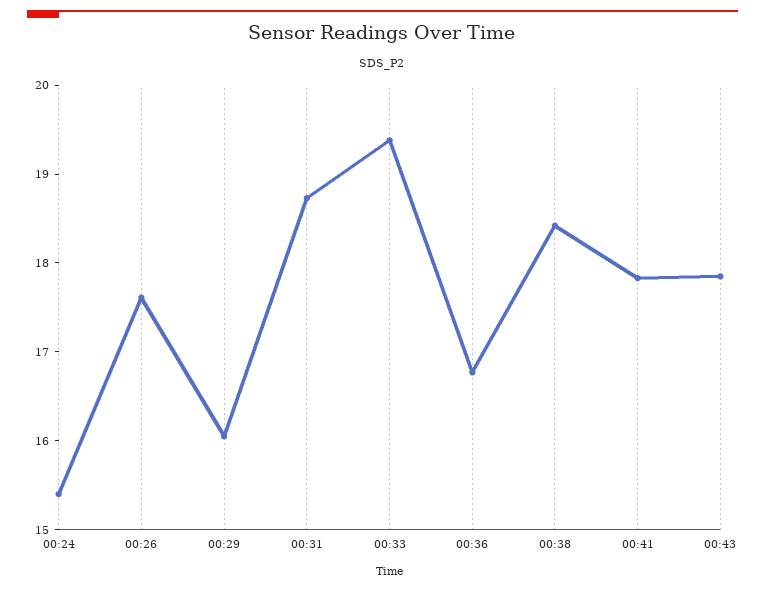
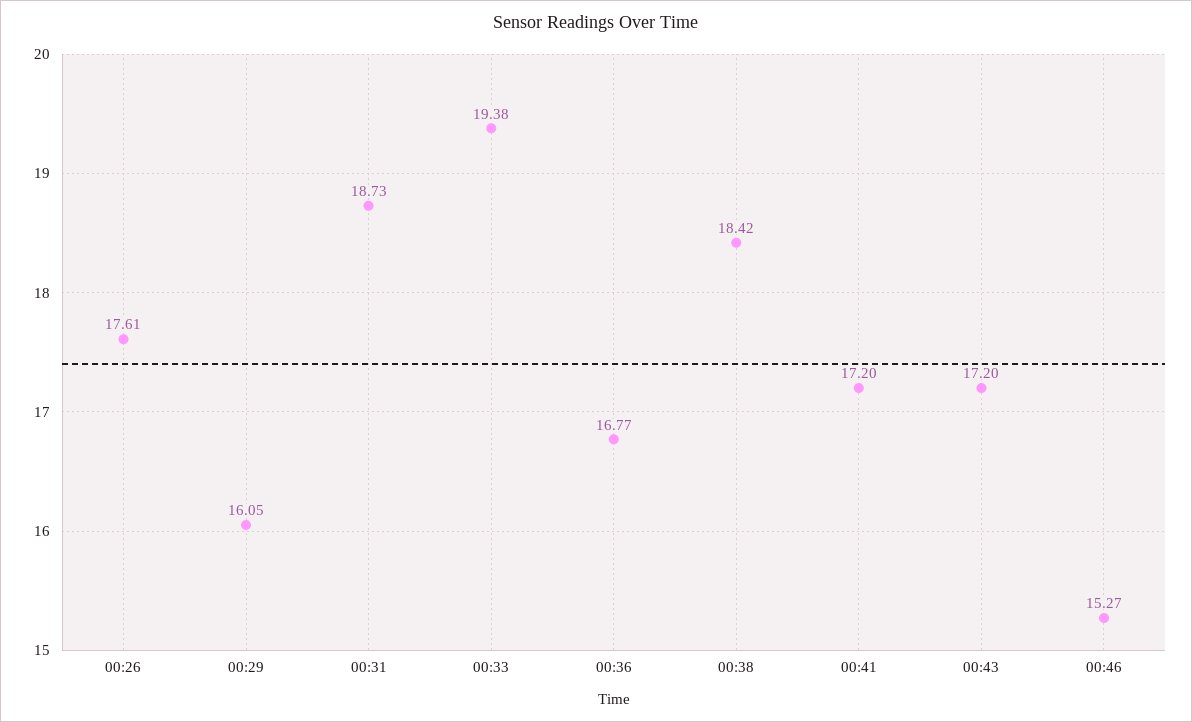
00:24: 15.4 -> none
00:41: 17.8 -> 17.2
00:43: 17.8 -> 17.2
00:46: none -> 15.27

